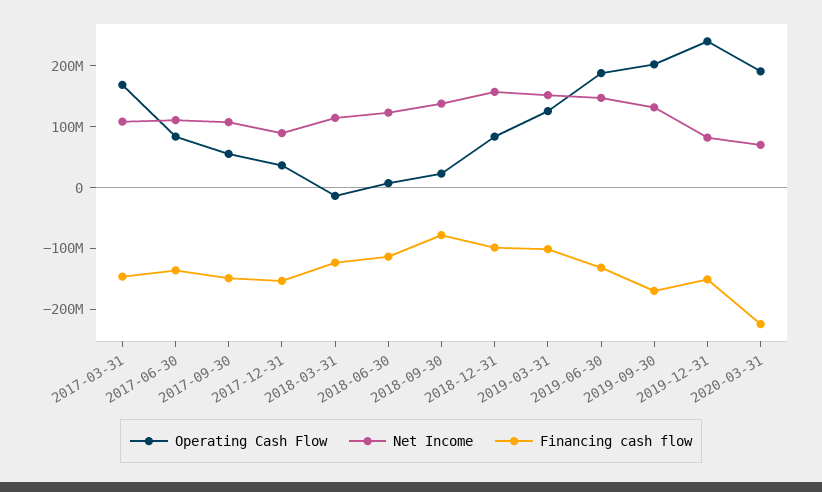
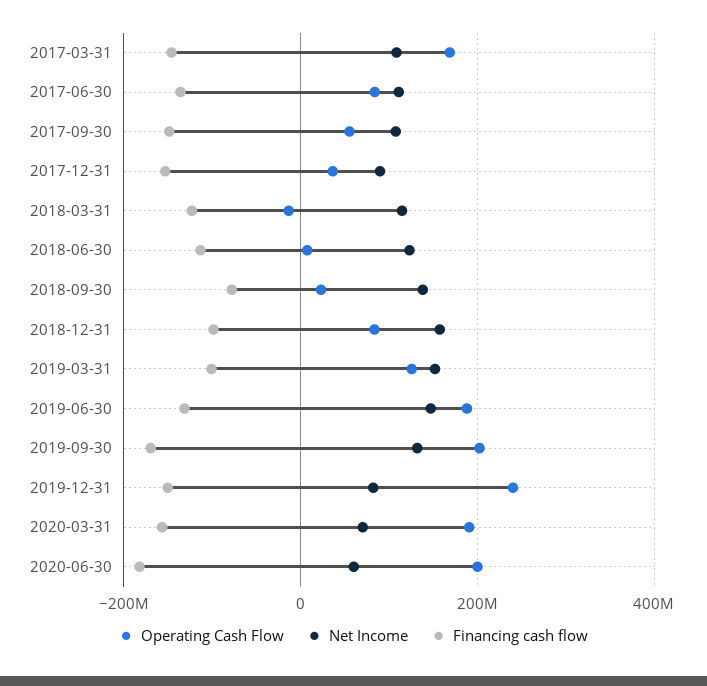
Financing cash flow, 2020-03-31: -220000000 -> -160000000
Operating Cash Flow, 2020-06-30: none -> 200000000
Net Income, 2020-06-30: none -> 60000000
Financing cash flow, 2020-06-30: none -> -180000000

